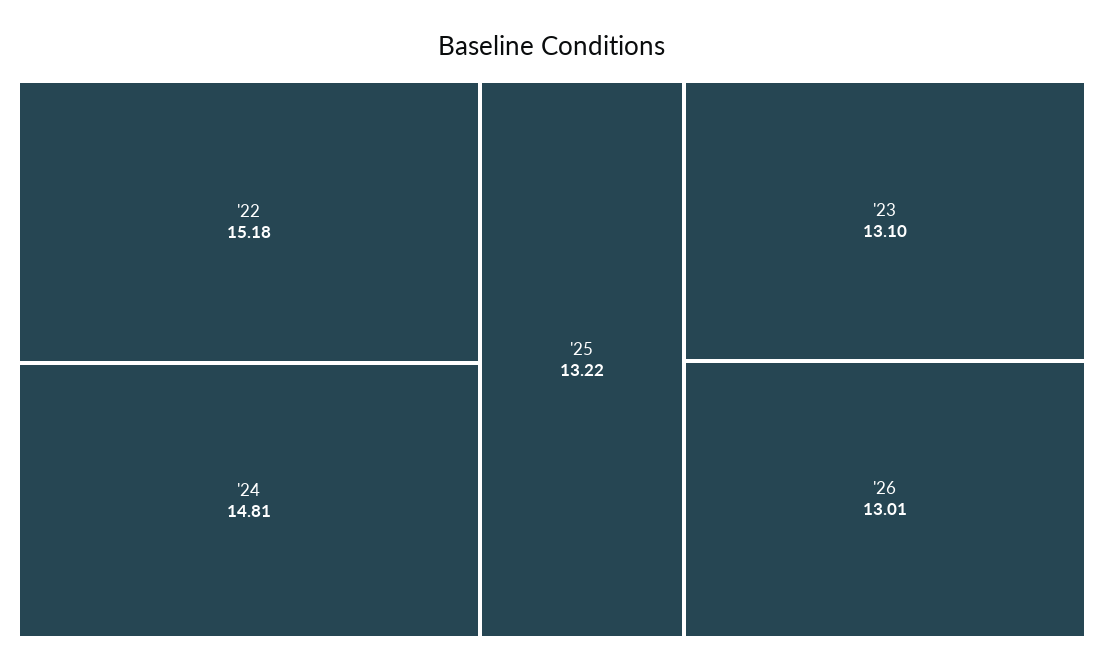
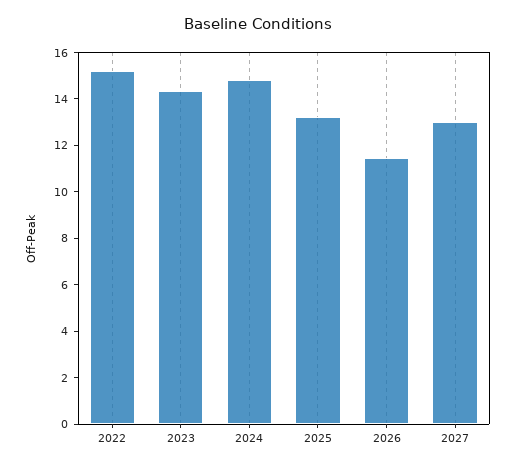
'23: 13.1 -> 14.5
'26: 13.01 -> 11.5
2027: none -> 13

